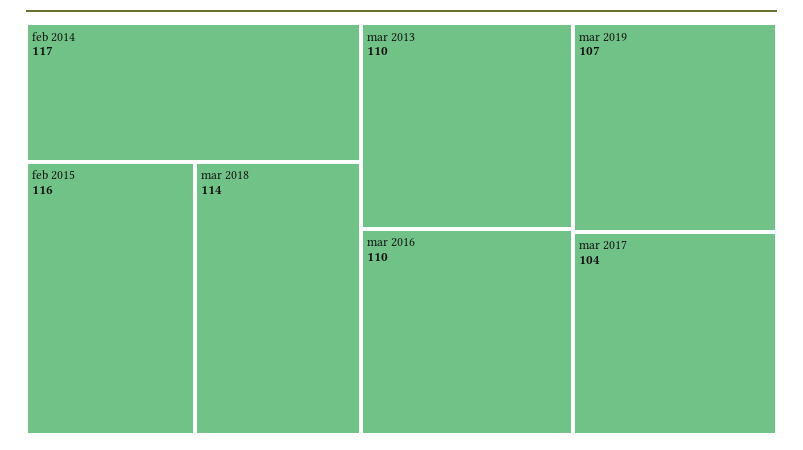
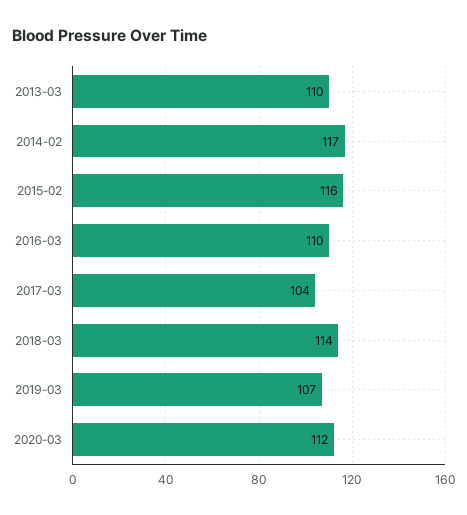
2020-03: none -> 112

